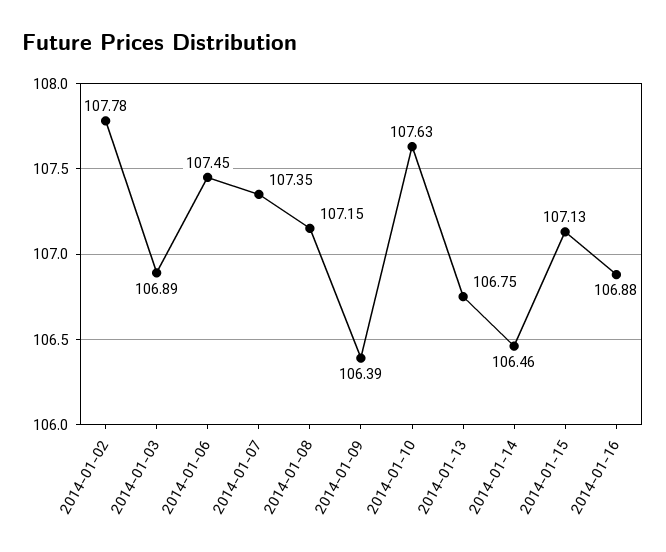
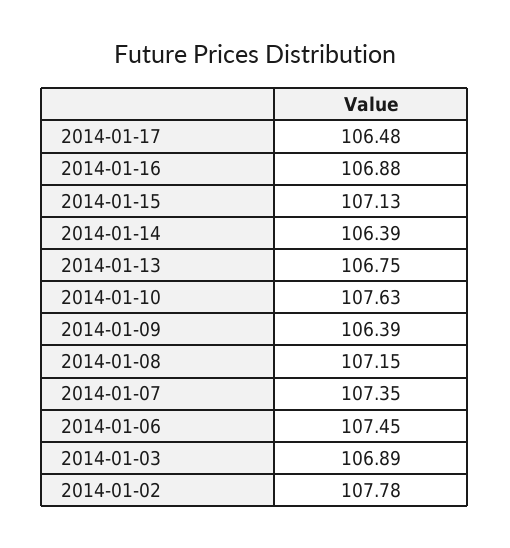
2014-01-14: 106.46 -> 106.39
2014-01-17: none -> 106.48

